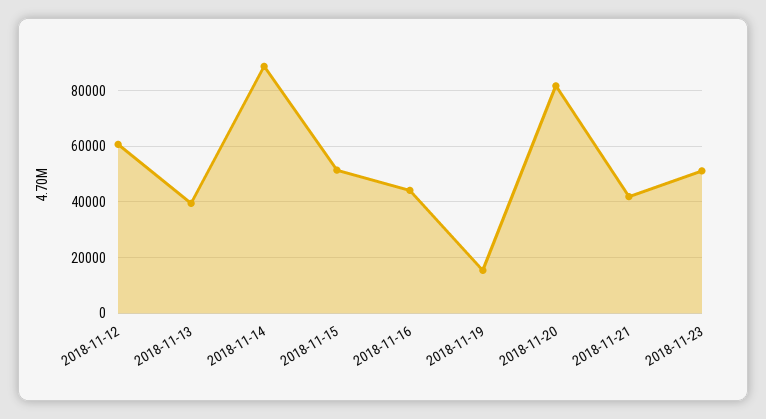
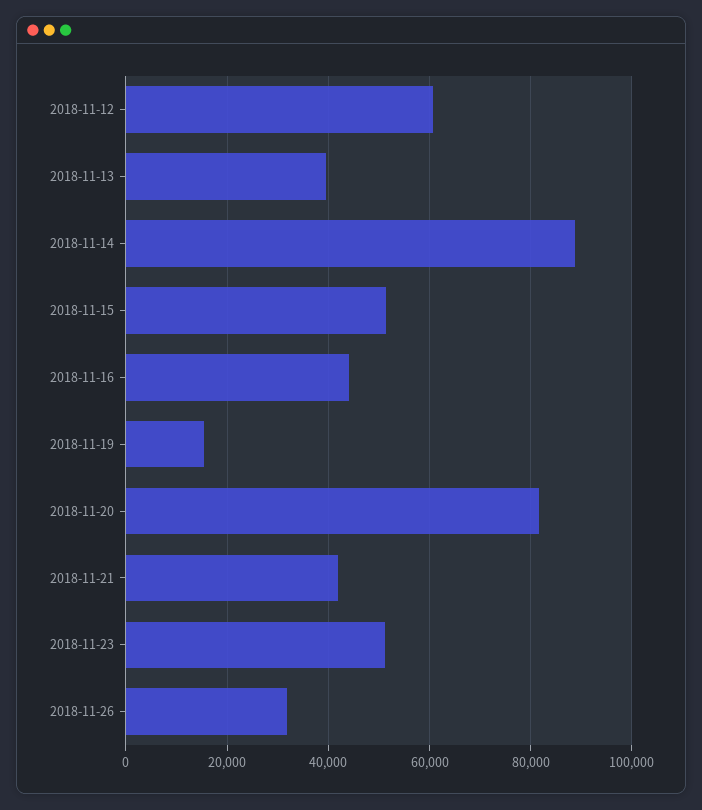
2018-11-26: none -> 32000

